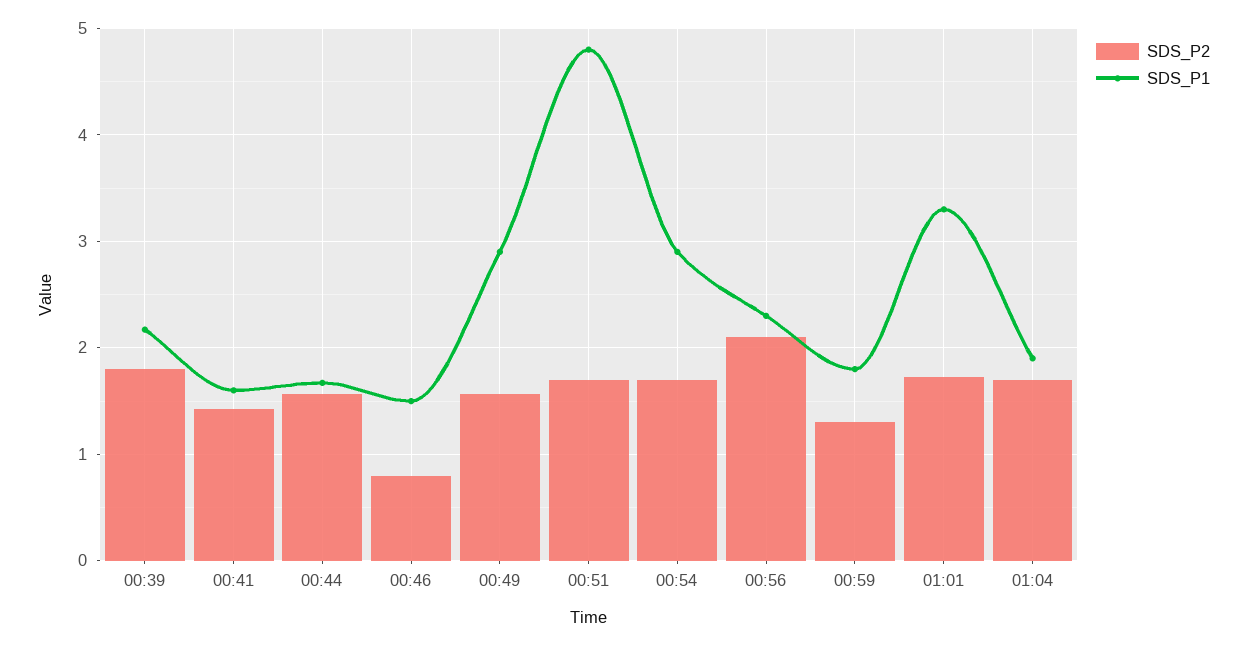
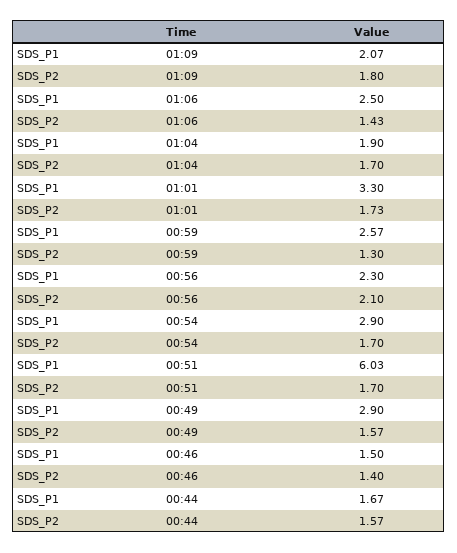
SDS_P2, 00:39: 1.8 -> none
SDS_P1, 00:39: 2.2 -> none
SDS_P2, 00:41: 1.4 -> none
SDS_P1, 00:41: 1.6 -> none
SDS_P2, 00:46: 0.8 -> 1.4
SDS_P1, 00:51: 4.8 -> 6.03
SDS_P1, 00:59: 1.8 -> 2.57
SDS_P1, 01:09: none -> 2.07
SDS_P2, 01:09: none -> 1.8
SDS_P1, 01:06: none -> 2.5
SDS_P2, 01:06: none -> 1.43

